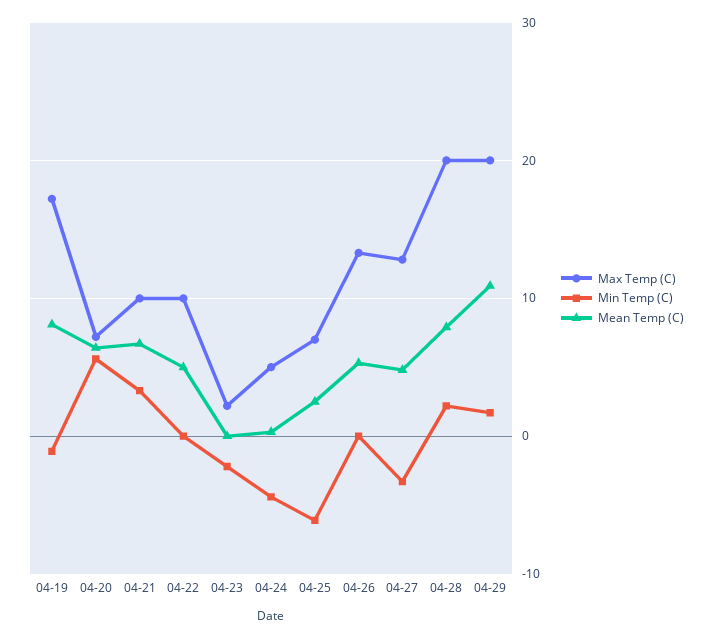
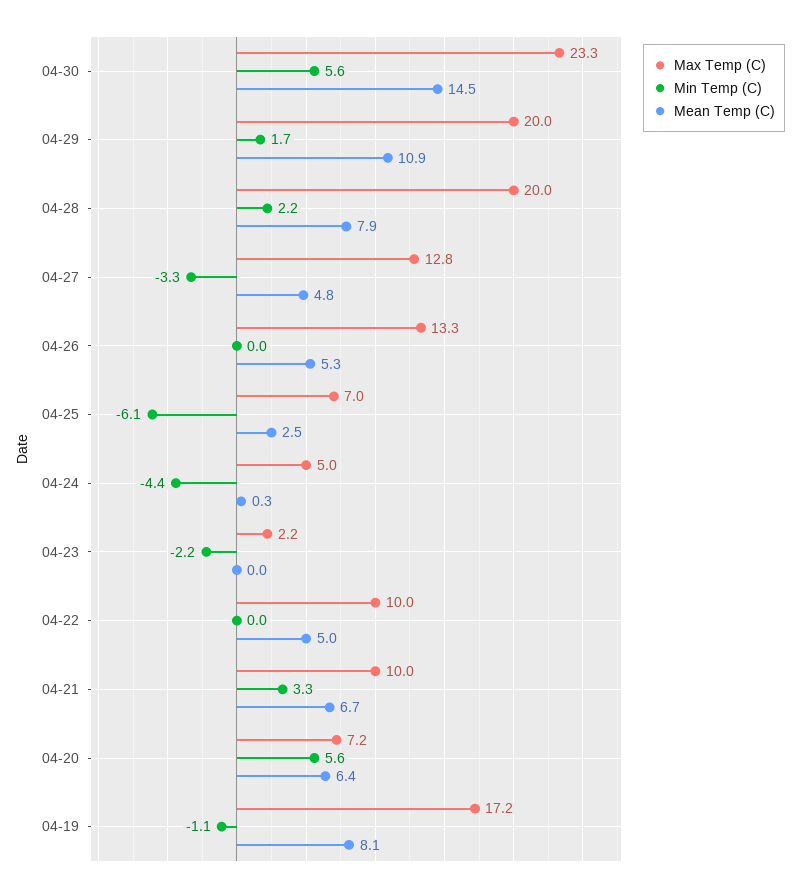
Max Temp (C), 04-30: none -> 23.3
Min Temp (C), 04-30: none -> 5.6
Mean Temp (C), 04-30: none -> 14.5

